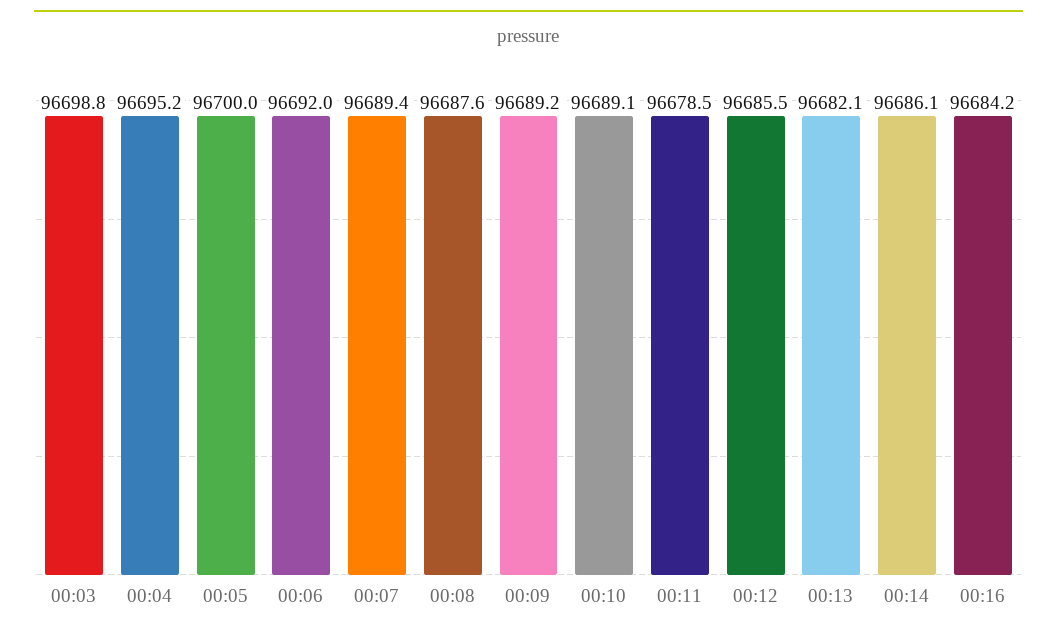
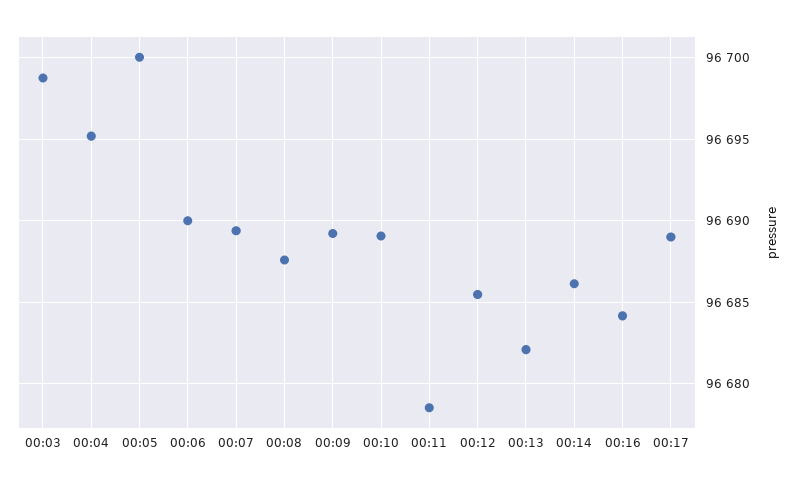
00:06: 96692 -> 96690
00:17: none -> 96689

